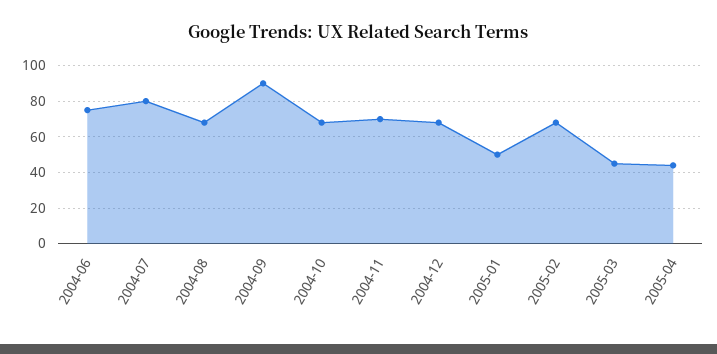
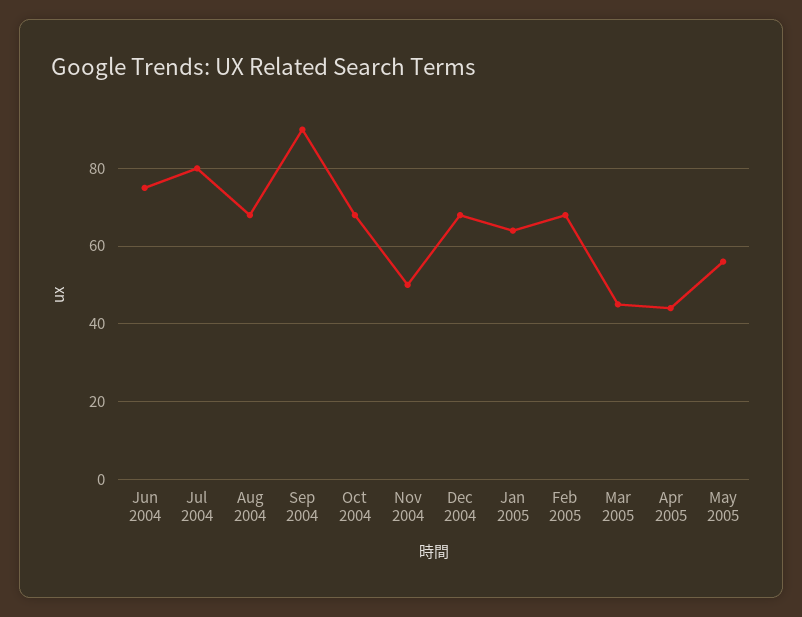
2004-11: 70 -> 50
2005-01: 50 -> 65
May 2005: none -> 55

